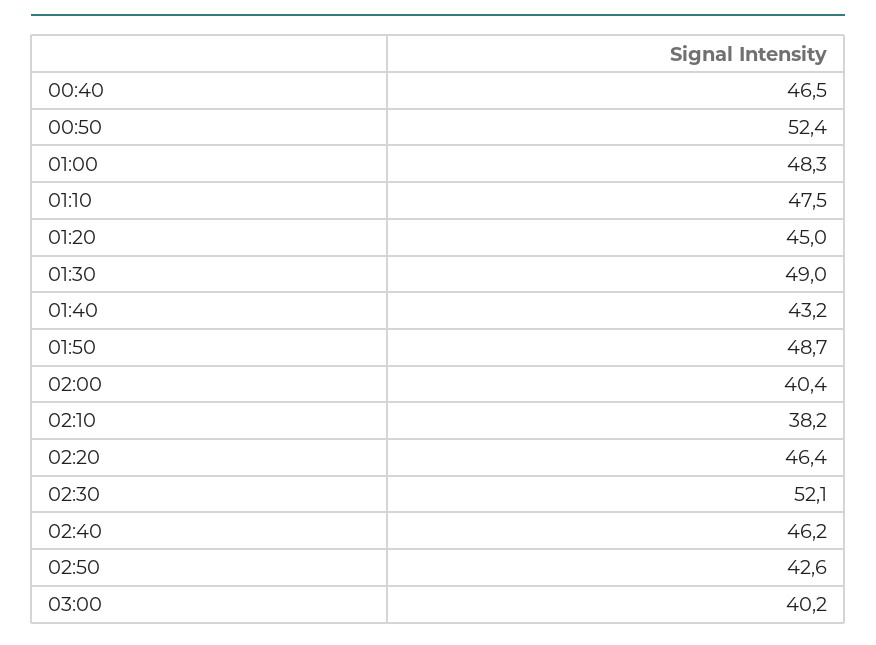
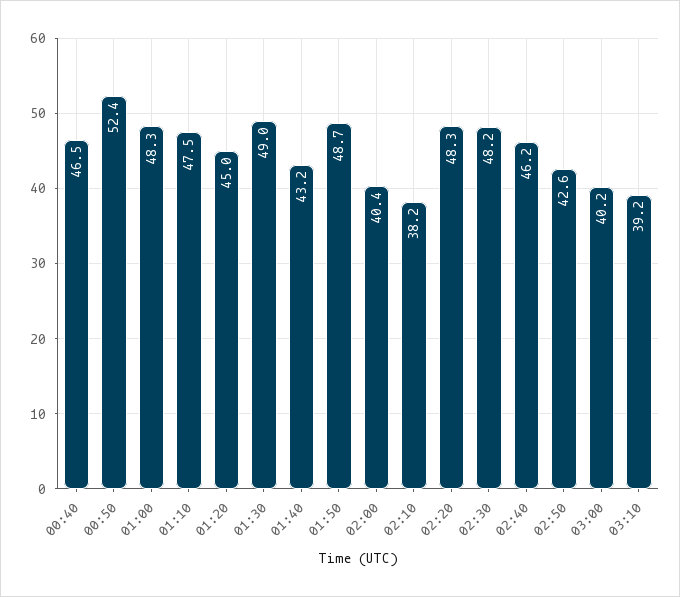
02:20: 46.4 -> 48.3
02:30: 52.1 -> 48.2
03:10: none -> 39.2

